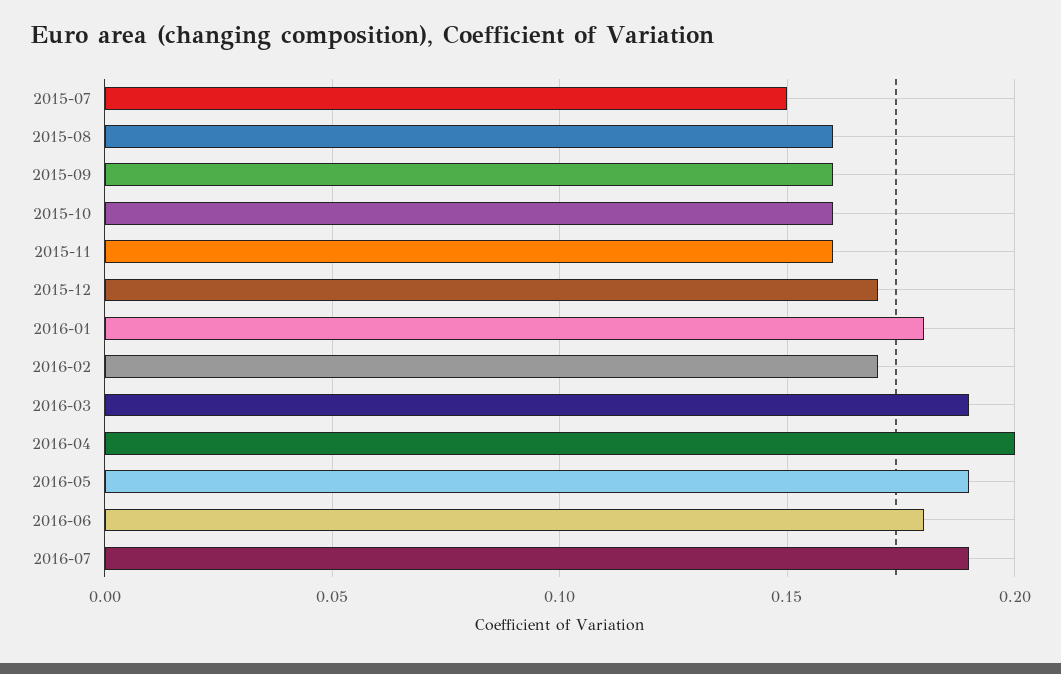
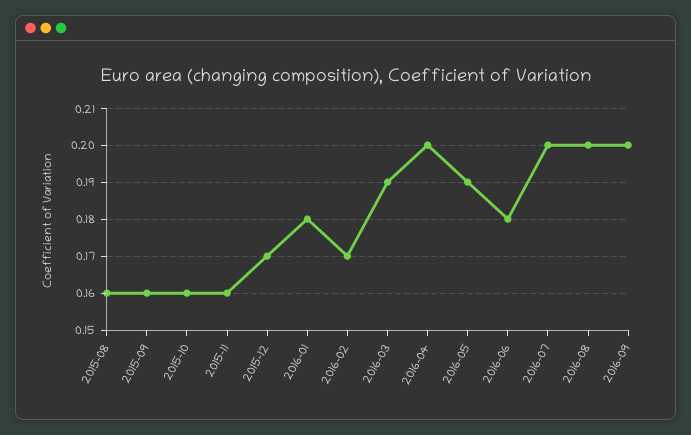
2015-07: 0.15 -> none
2016-07: 0.19 -> 0.2
2016-08: none -> 0.2
2016-09: none -> 0.2

